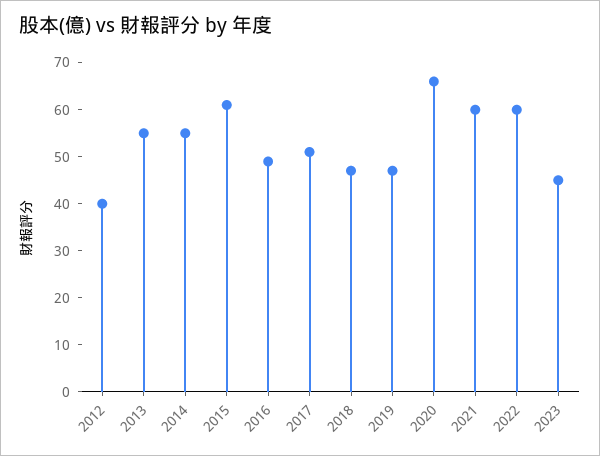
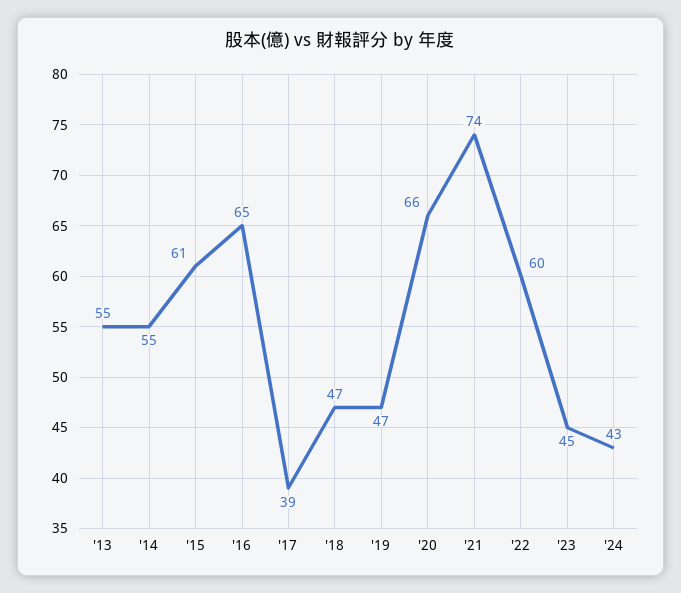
2012: 40 -> none
2016: 50 -> 65
2017: 50 -> 39
2021: 60 -> 74
'24: none -> 43

